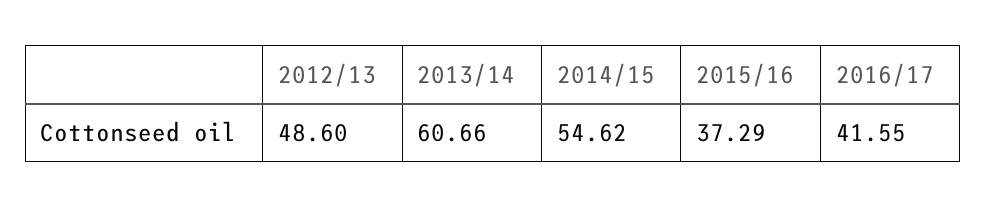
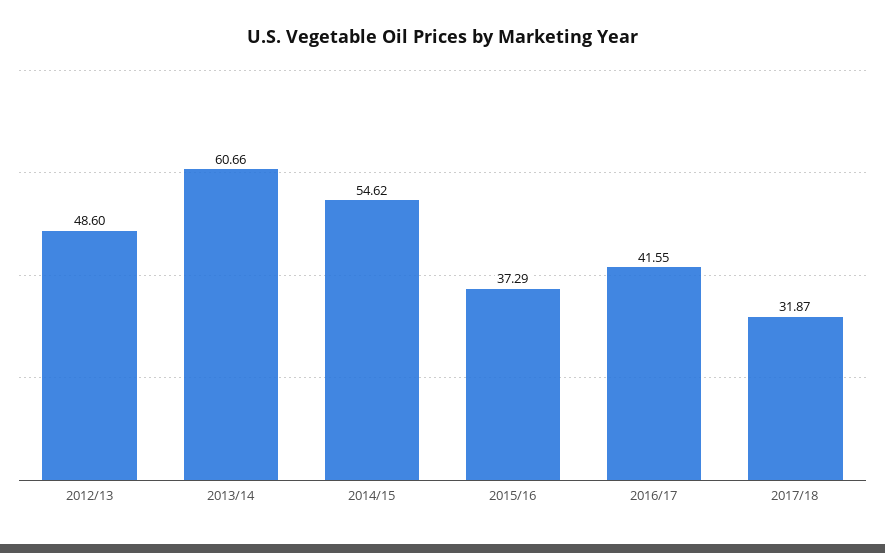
2017/18: none -> 31.87

